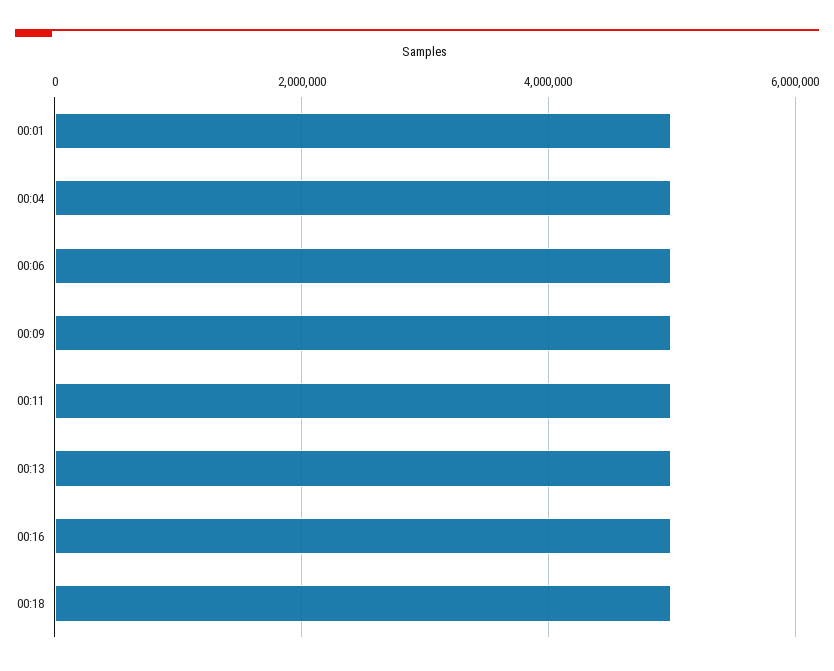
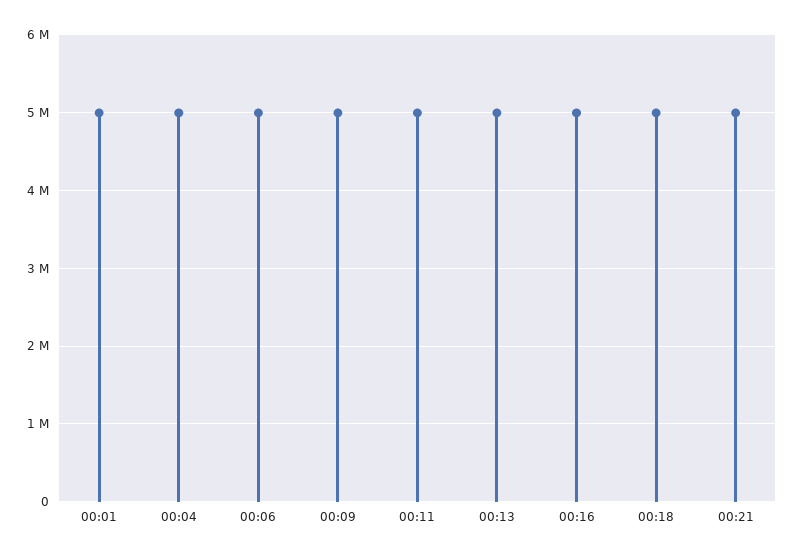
00:21: none -> 5000000

